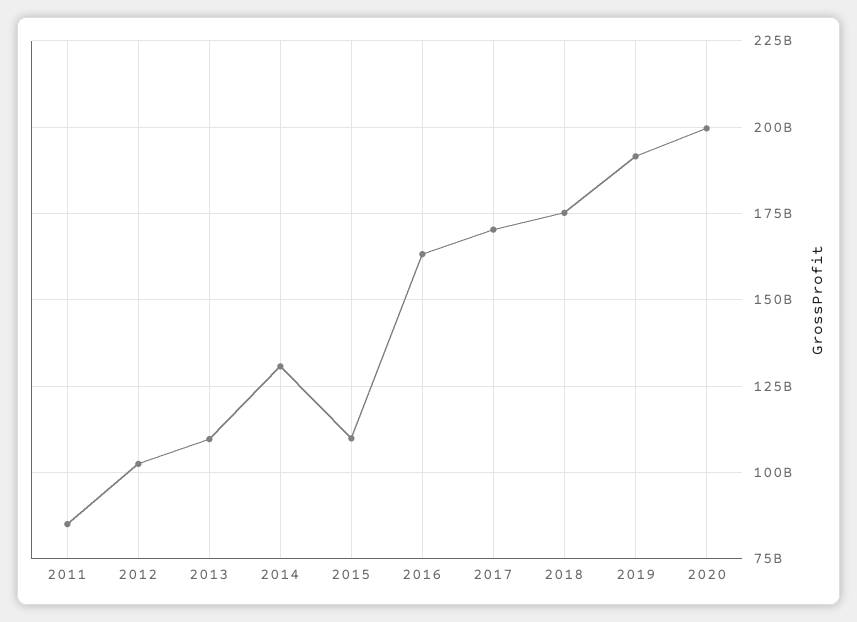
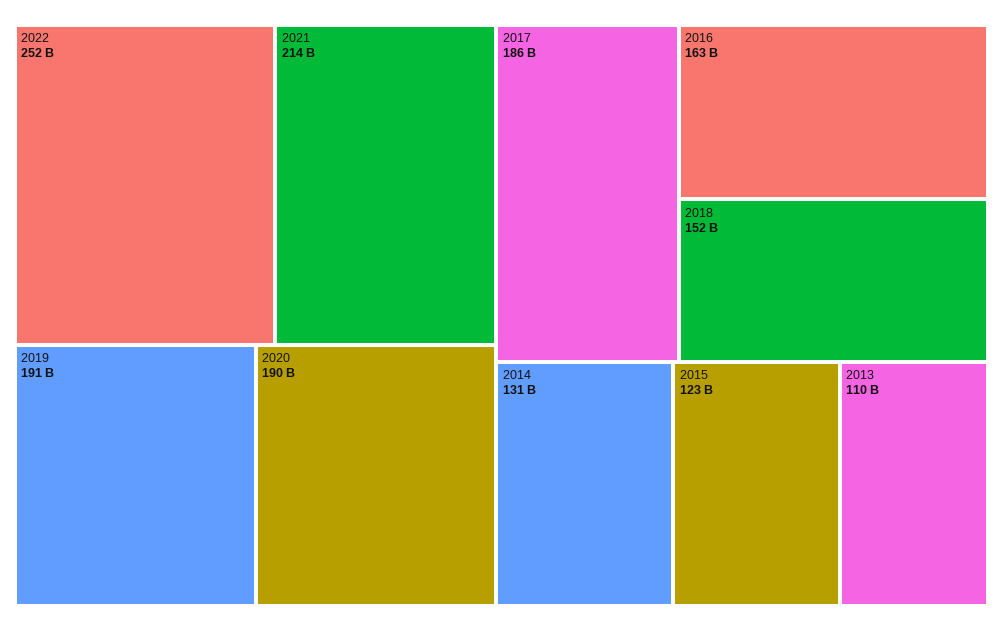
2011: 85000000000 -> none
2012: 102500000000 -> none
2015: 110000000000 -> 123000000000
2017: 170000000000 -> 186000000000
2018: 175000000000 -> 152000000000
2020: 200000000000 -> 190000000000
2022: none -> 252000000000
2021: none -> 214000000000

